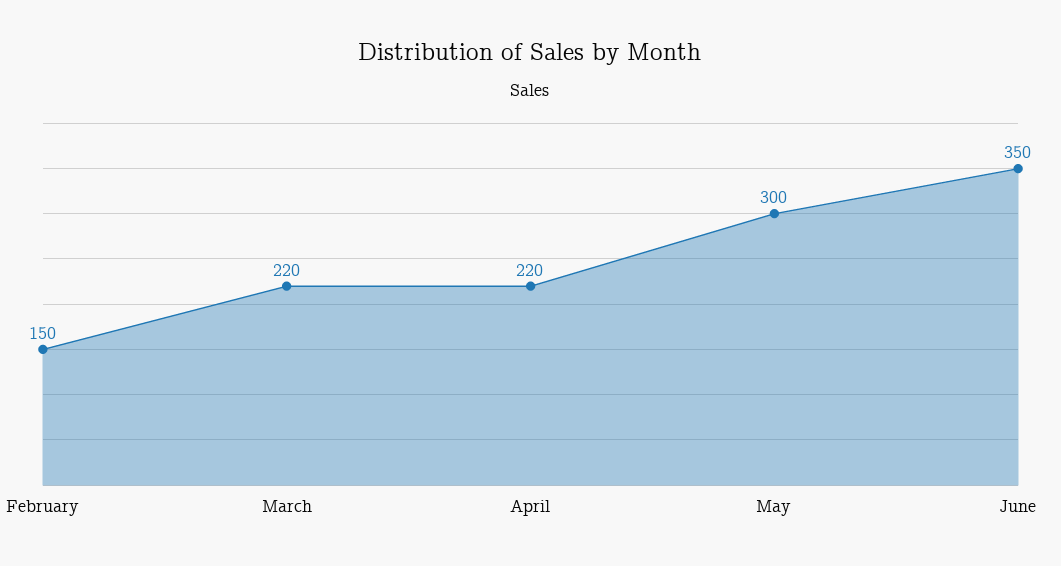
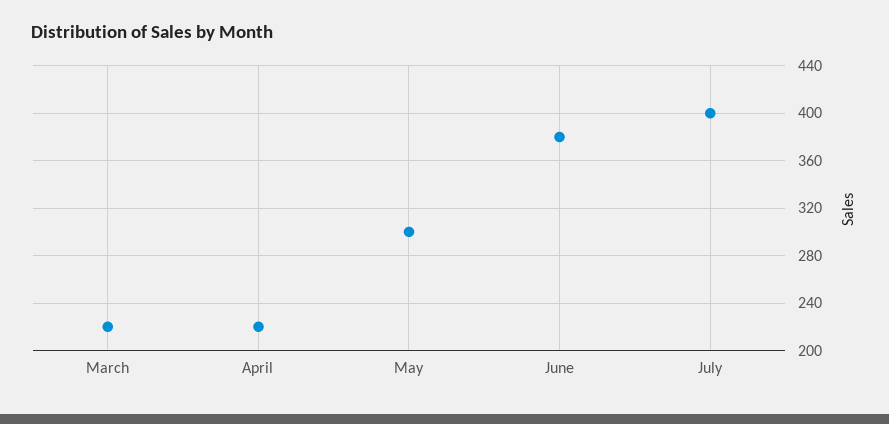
February: 150 -> none
June: 350 -> 380
July: none -> 400

